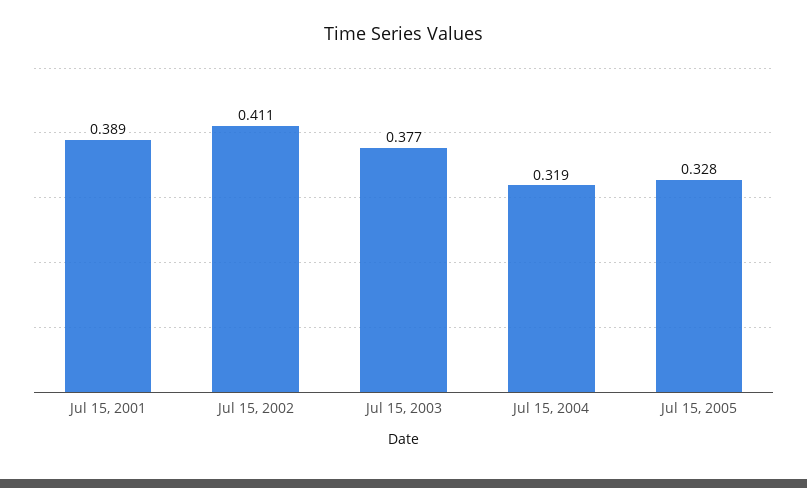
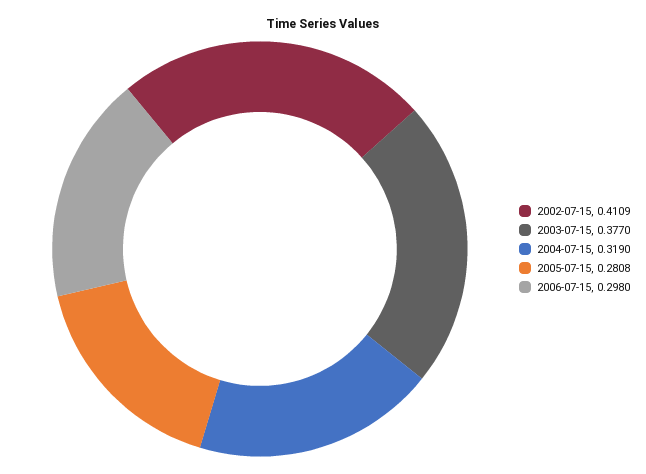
Jul 15, 2001: 0.389 -> none
Jul 15, 2005: 0.328 -> 0.2808
2006-07-15: none -> 0.298

